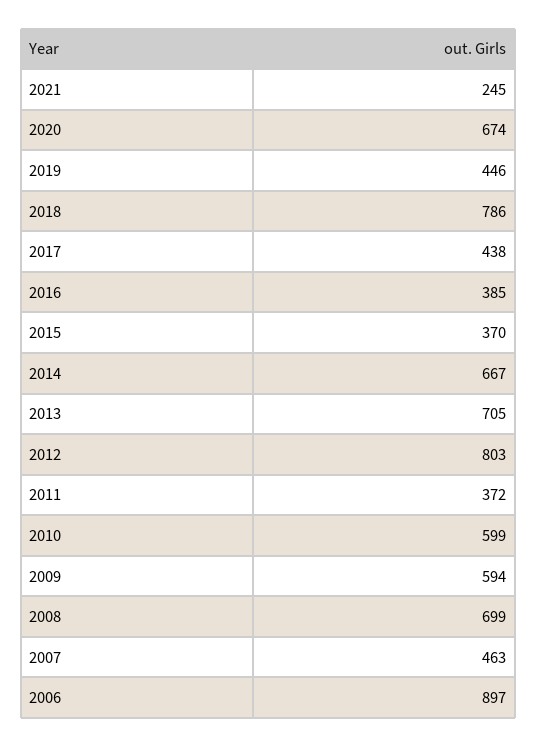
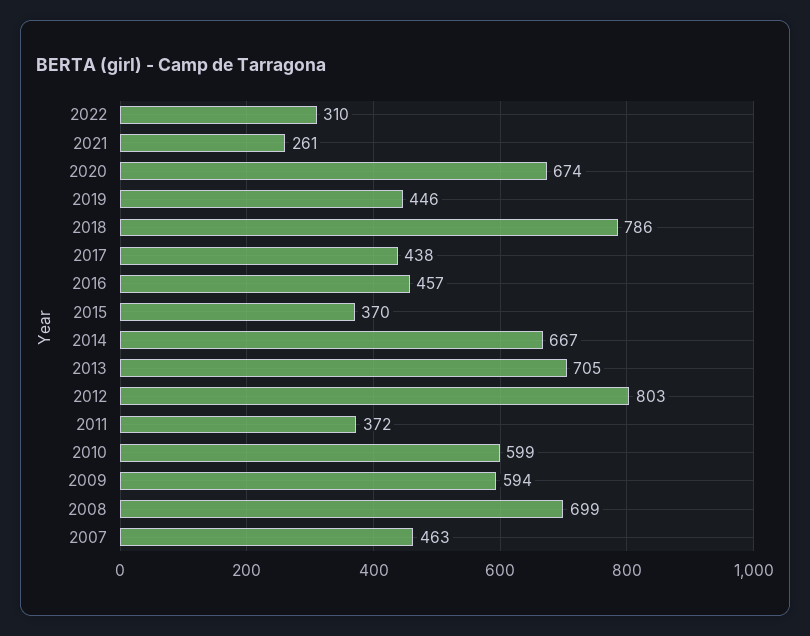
2021: 245 -> 261
2016: 385 -> 457
2006: 897 -> none
2022: none -> 310

